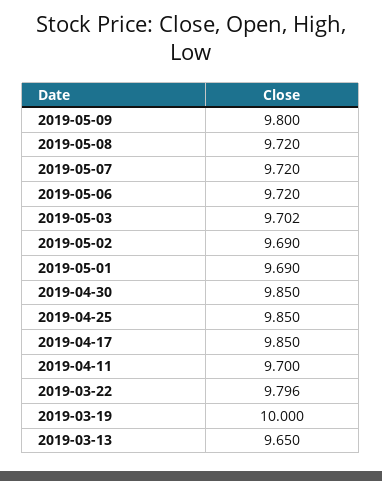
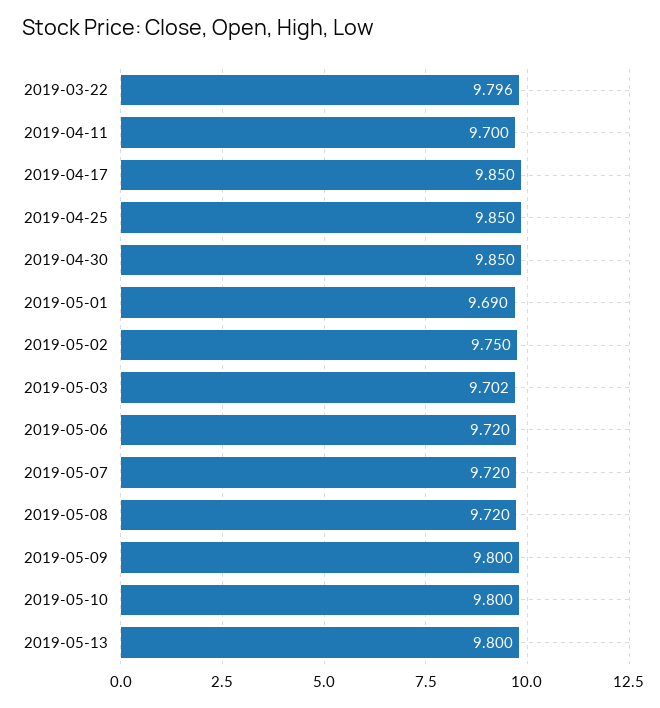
2019-05-02: 9.69 -> 9.75
2019-03-19: 10 -> none
2019-03-13: 9.65 -> none
2019-05-10: none -> 9.8
2019-05-13: none -> 9.8

